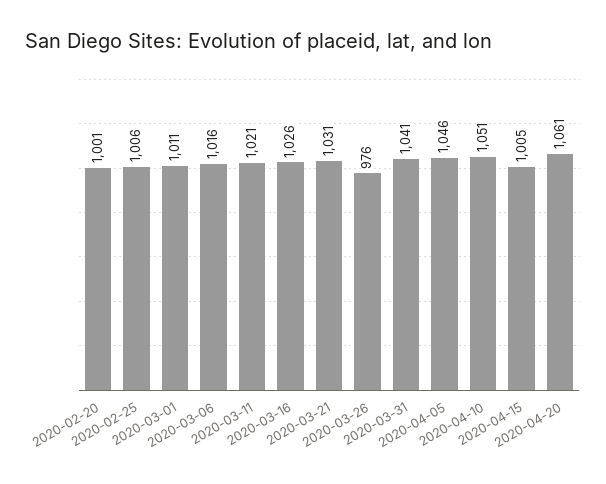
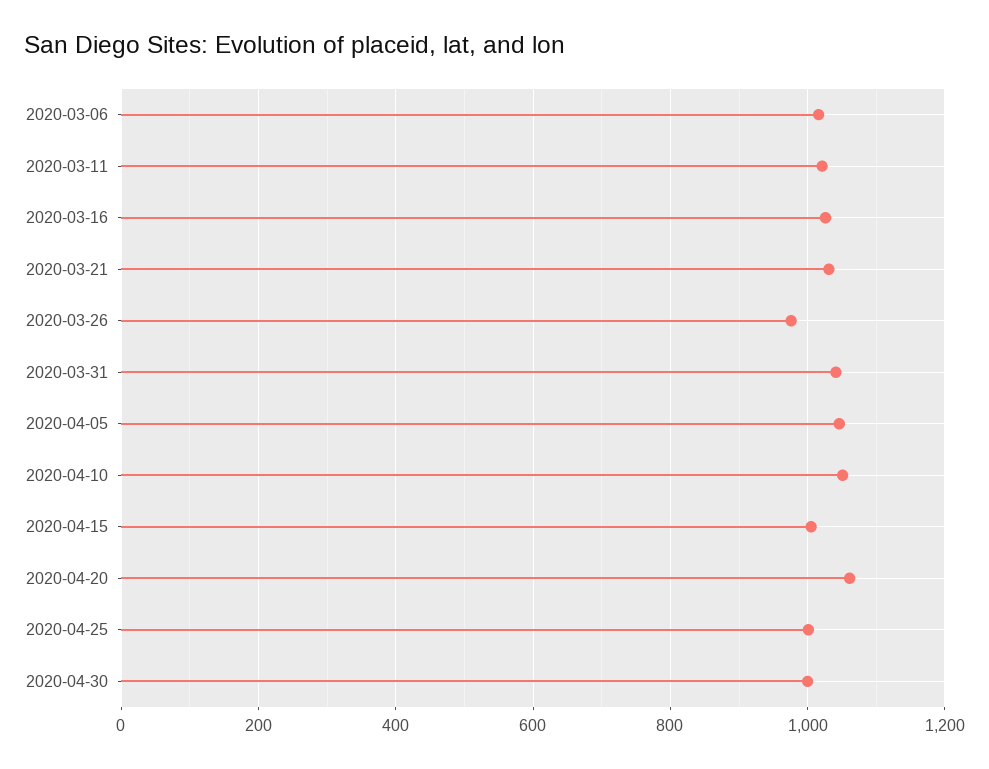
2020-02-20: 1001 -> none
2020-02-25: 1006 -> none
2020-03-01: 1011 -> none
2020-04-25: none -> 1000
2020-04-30: none -> 1000

